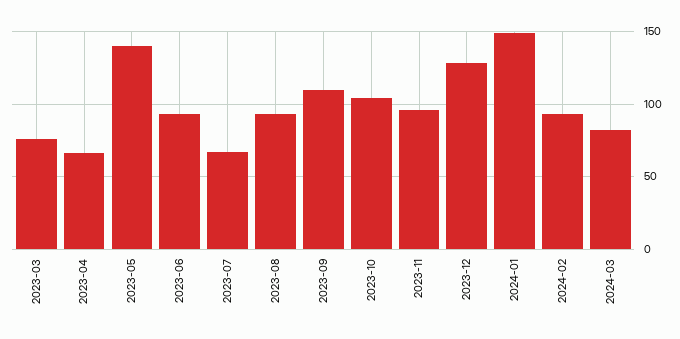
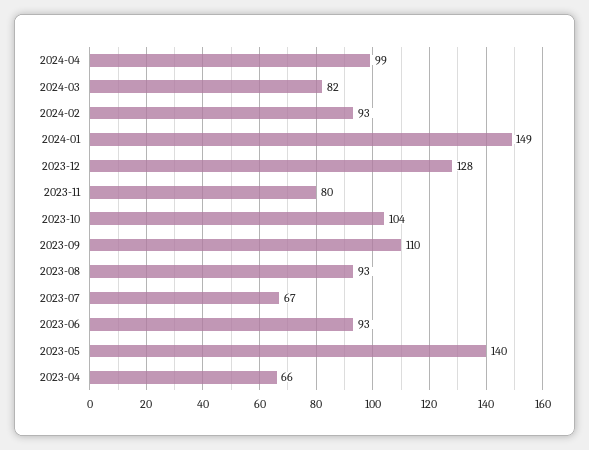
2023-03: 75 -> none
2023-11: 95 -> 80
2024-04: none -> 99

